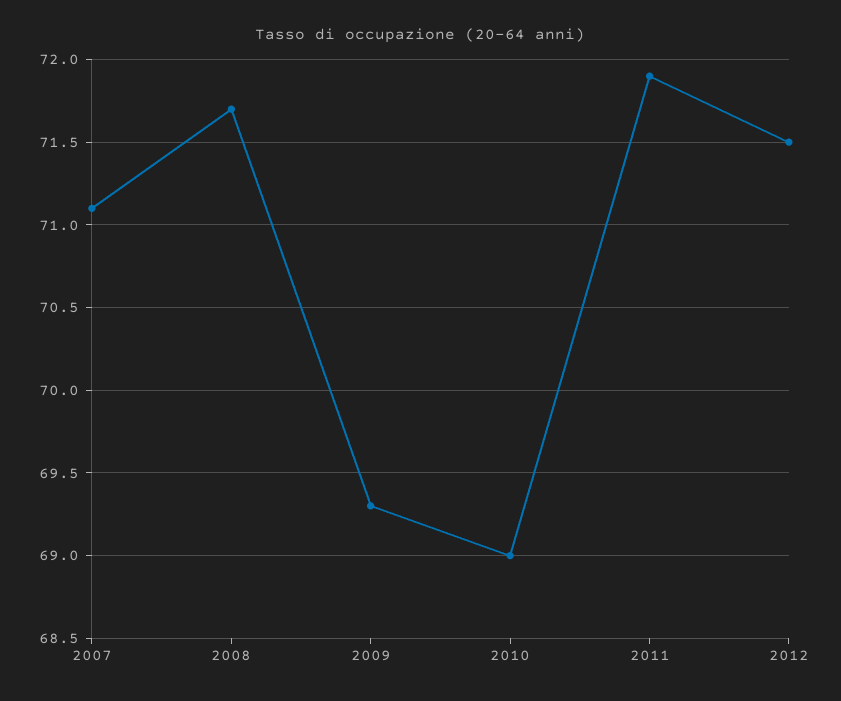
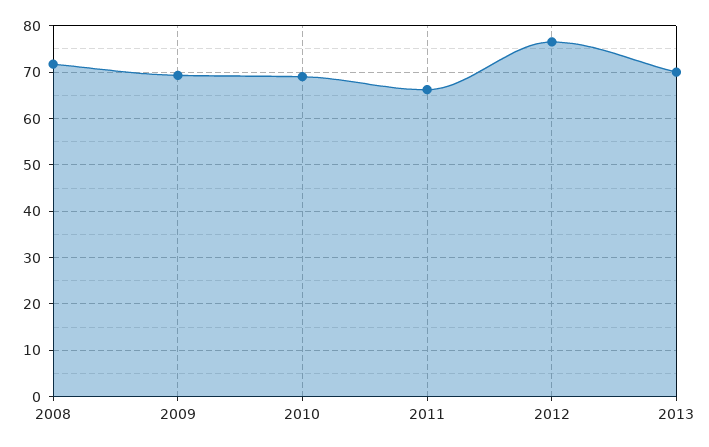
2007: 71.1 -> none
2011: 71.9 -> 66
2012: 71.5 -> 76
2013: none -> 70

